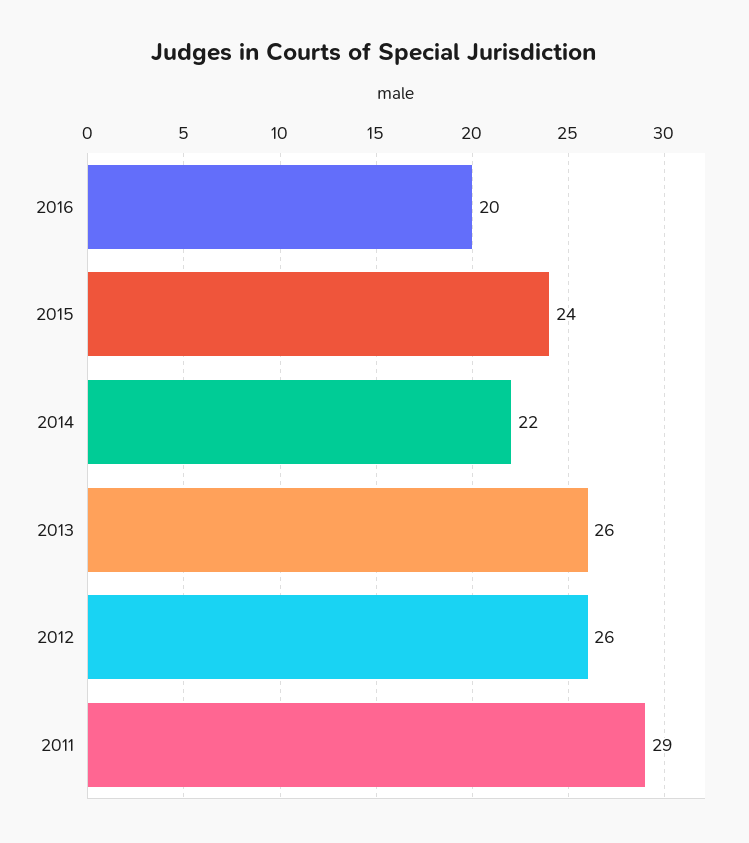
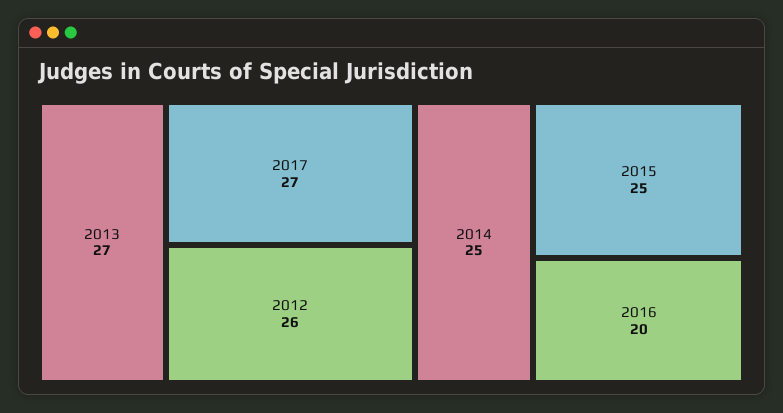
2015: 24 -> 25
2014: 22 -> 25
2013: 26 -> 27
2011: 29 -> none
2017: none -> 27

